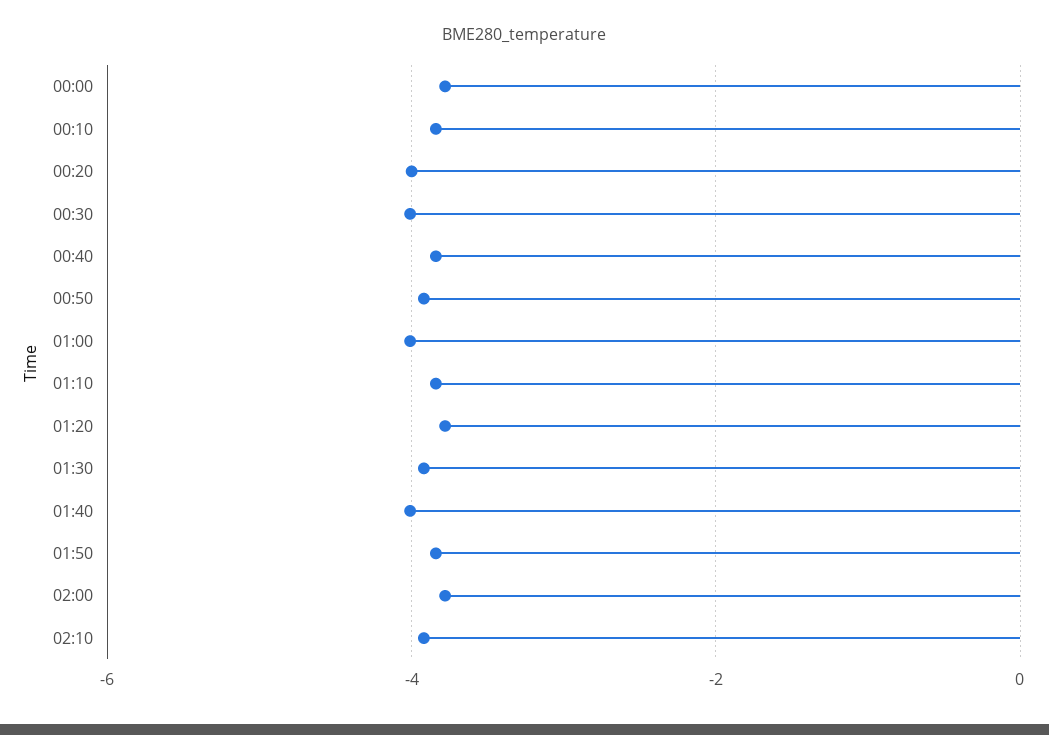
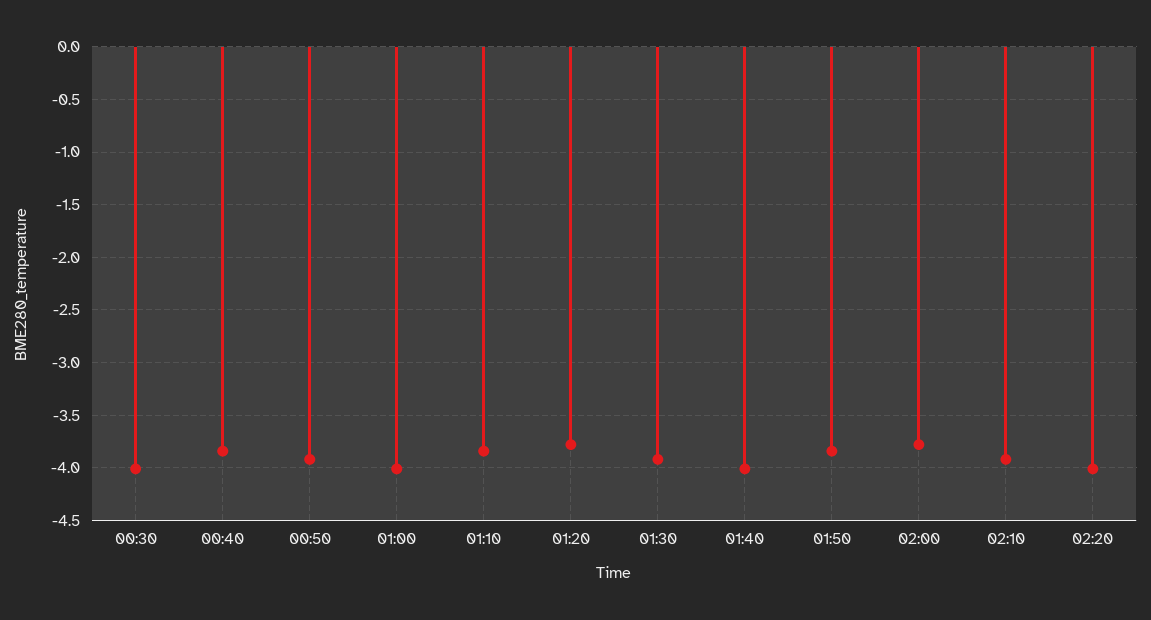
00:00: -3.8 -> none
00:10: -3.8 -> none
00:20: -4 -> none
02:20: none -> -4

